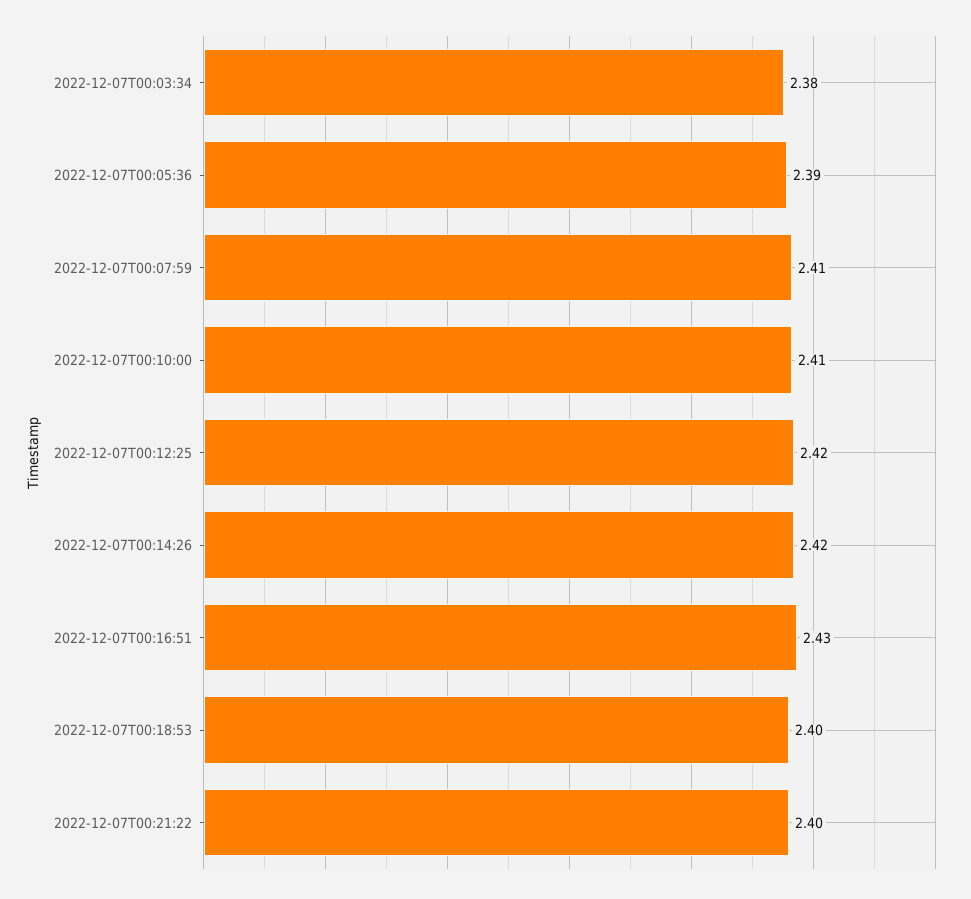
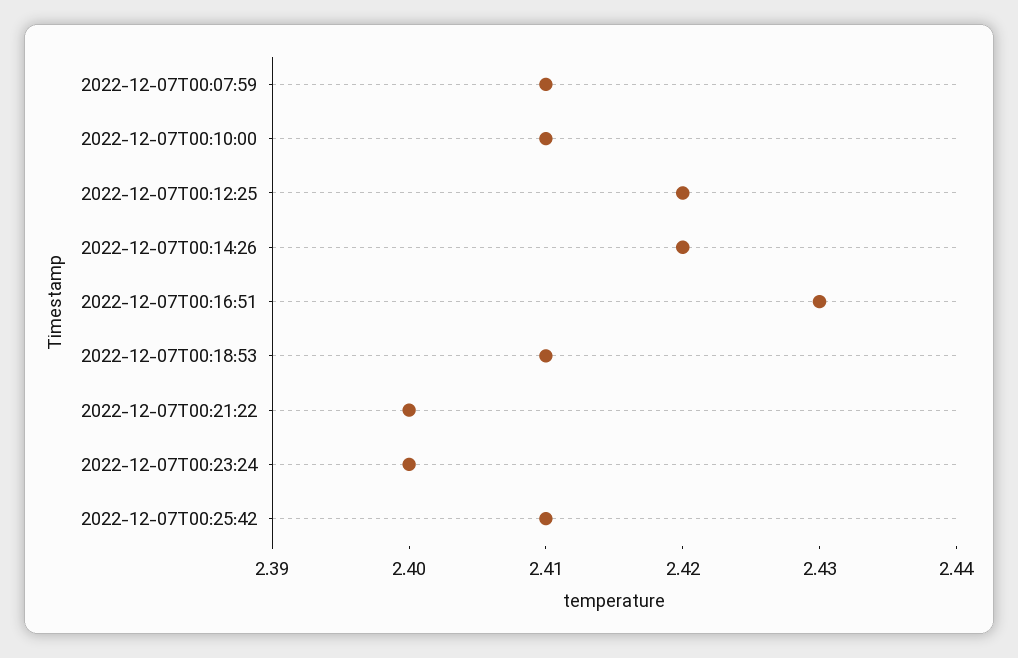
2022-12-07T00:03:34: 2.38 -> none
2022-12-07T00:05:36: 2.39 -> none
2022-12-07T00:18:53: 2.4 -> 2.41
2022-12-07T00:23:24: none -> 2.4
2022-12-07T00:25:42: none -> 2.41

